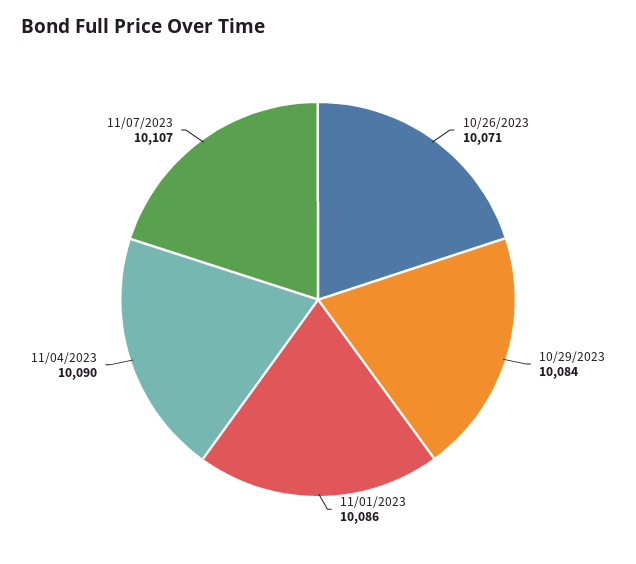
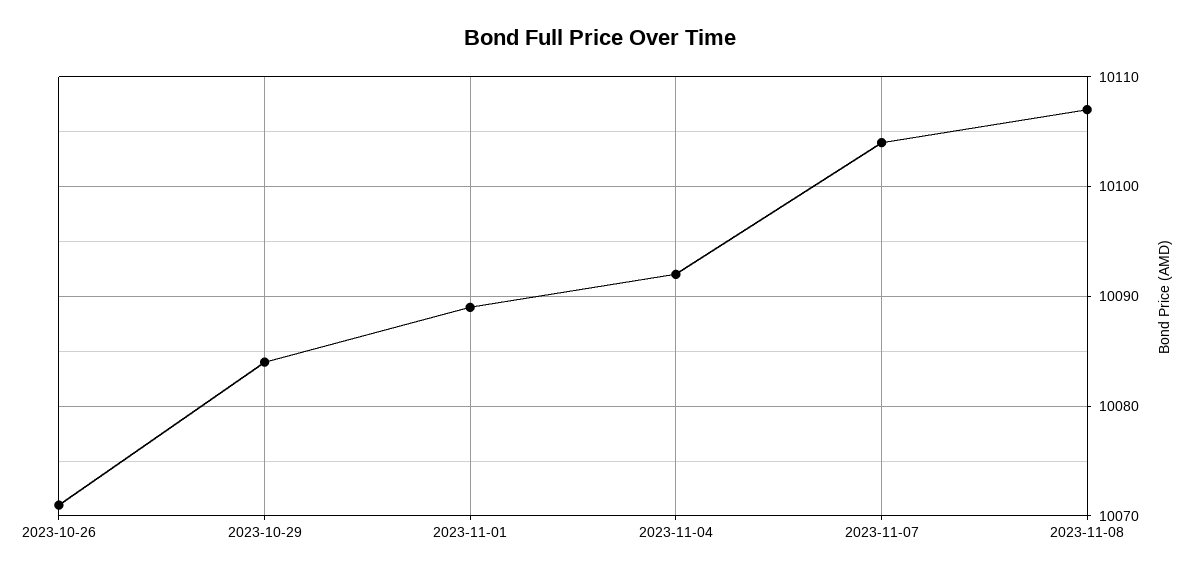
11/01/2023: 10086 -> 10089
11/04/2023: 10090 -> 10092
11/07/2023: 10107 -> 10104
2023-11-08: none -> 10107

